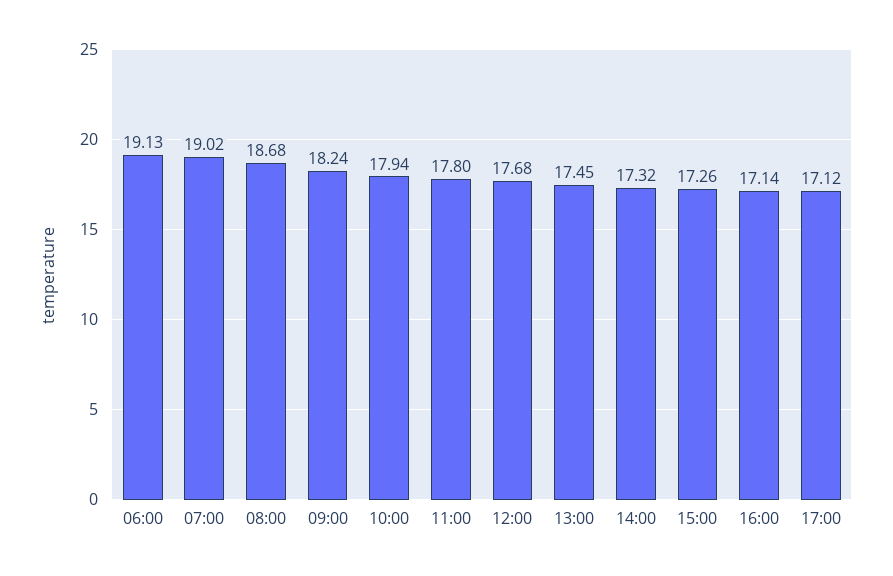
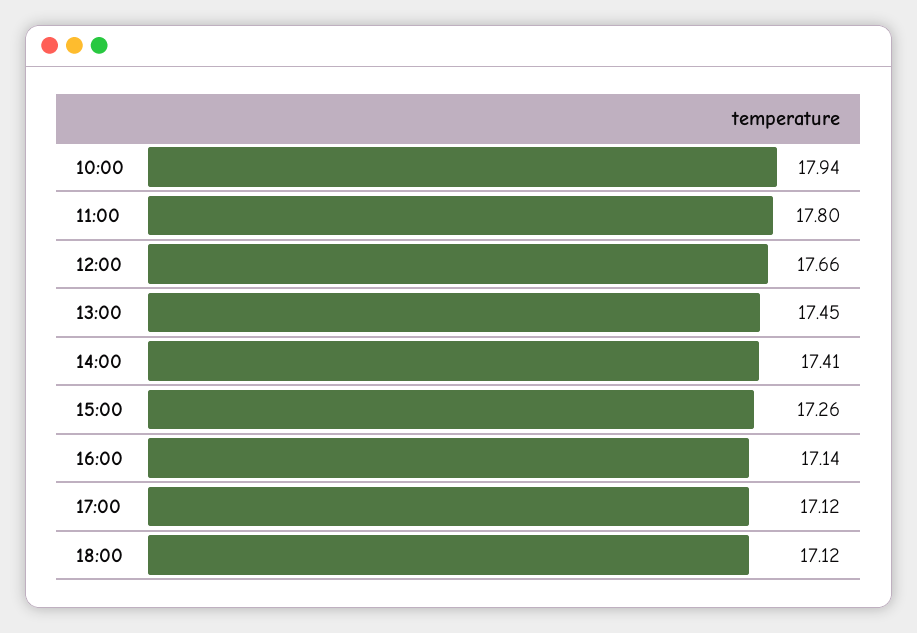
06:00: 19.13 -> none
07:00: 19.02 -> none
08:00: 18.68 -> none
09:00: 18.24 -> none
12:00: 17.68 -> 17.66
14:00: 17.32 -> 17.41
18:00: none -> 17.12

